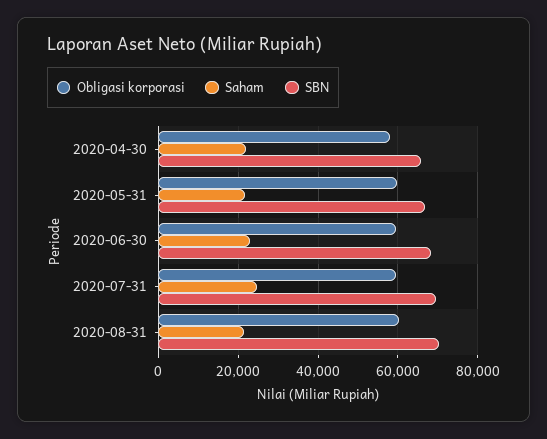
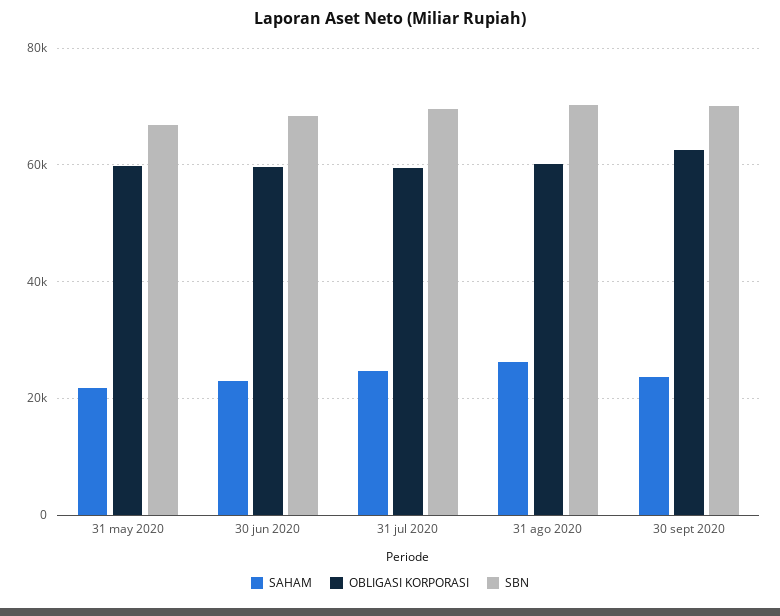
Obligasi korporasi, 2020-04-30: 58000 -> none
Saham, 2020-04-30: 22000 -> none
SBN, 2020-04-30: 66000 -> none
Saham, 2020-08-31: 22000 -> 26000
Saham, 30 sept 2020: none -> 24000
Obligasi korporasi, 30 sept 2020: none -> 62000
SBN, 30 sept 2020: none -> 70000

